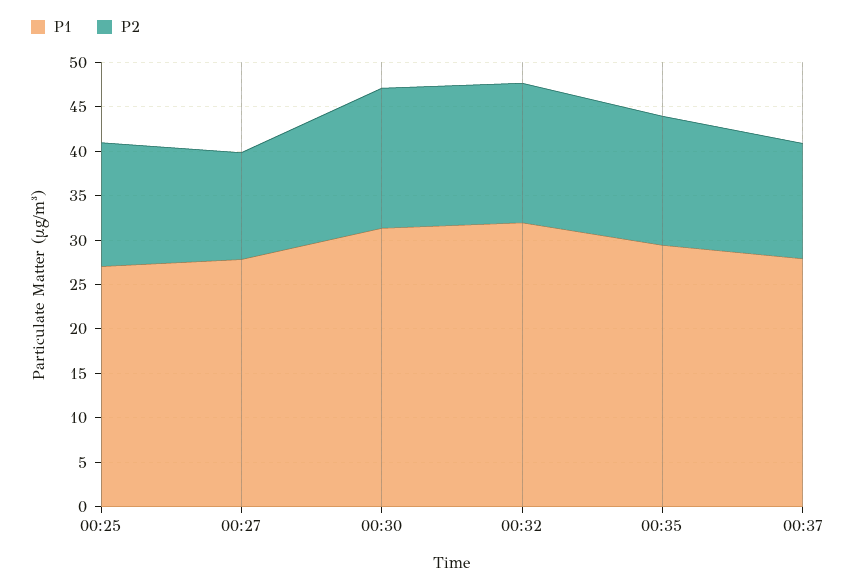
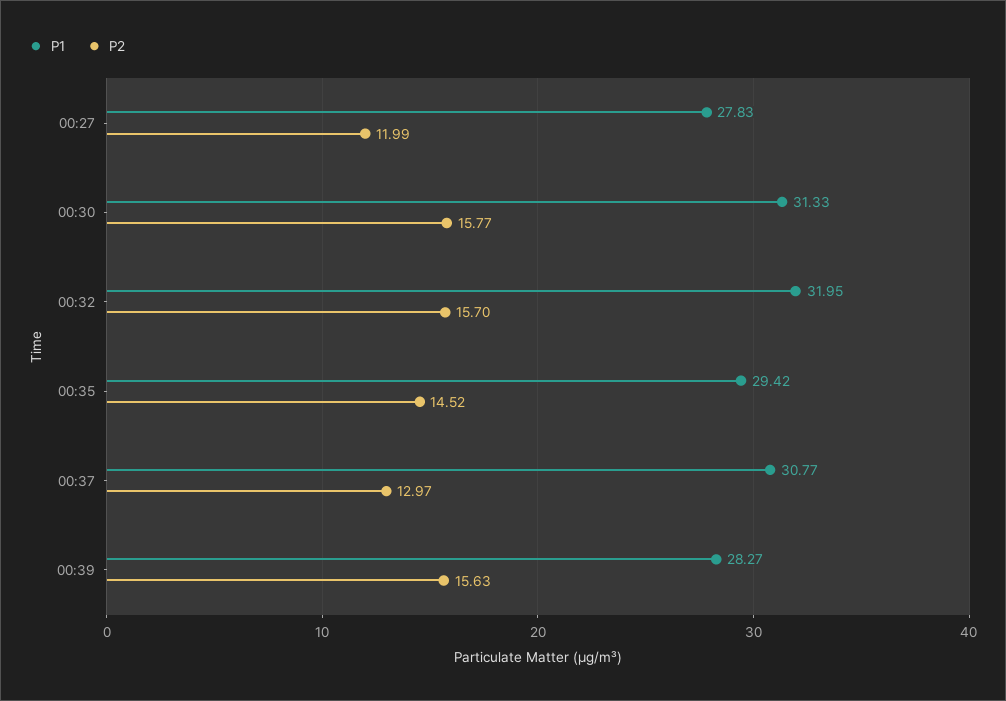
P1, 00:25: 27 -> none
P2, 00:25: 14 -> none
P1, 00:37: 28 -> 30.77
P1, 00:39: none -> 28.27
P2, 00:39: none -> 15.63

